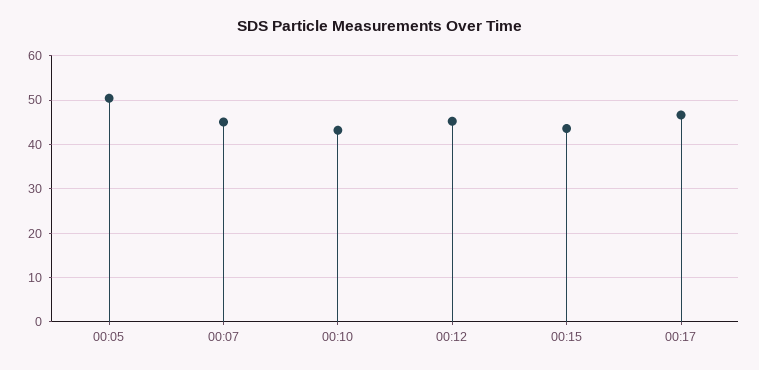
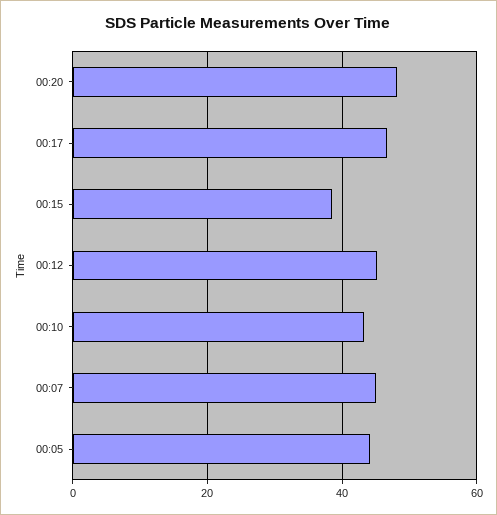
00:05: 50 -> 44
00:15: 44 -> 38
00:20: none -> 48

